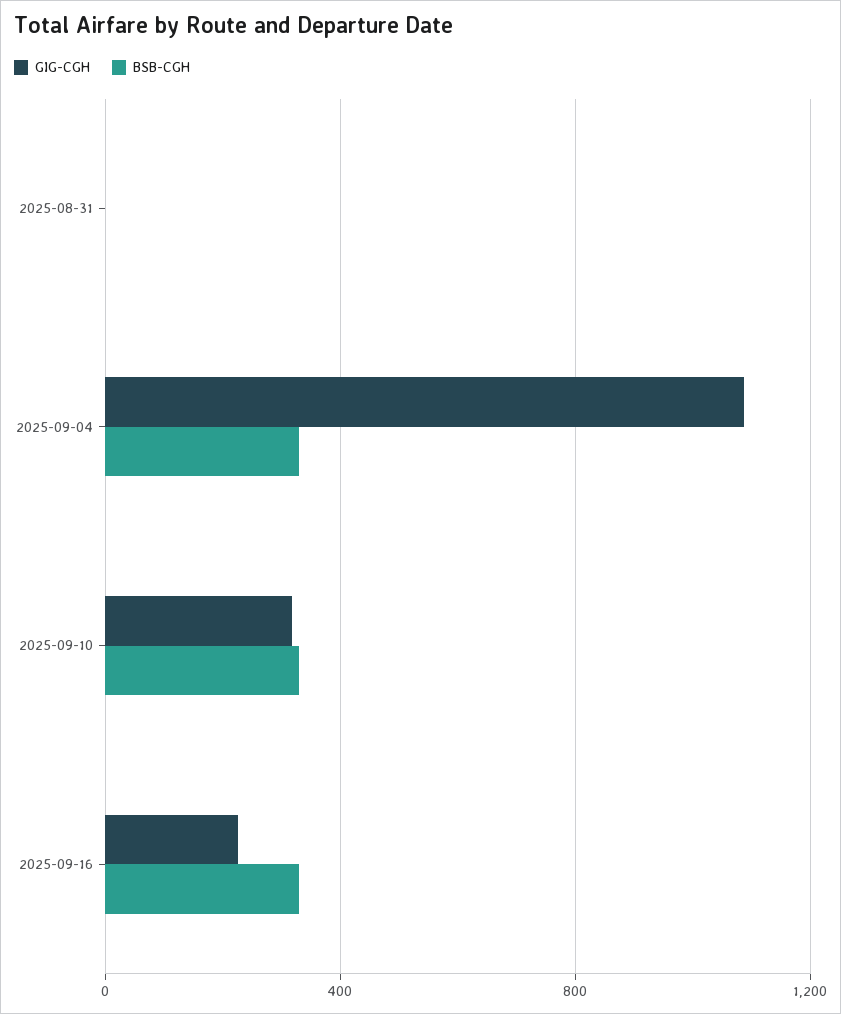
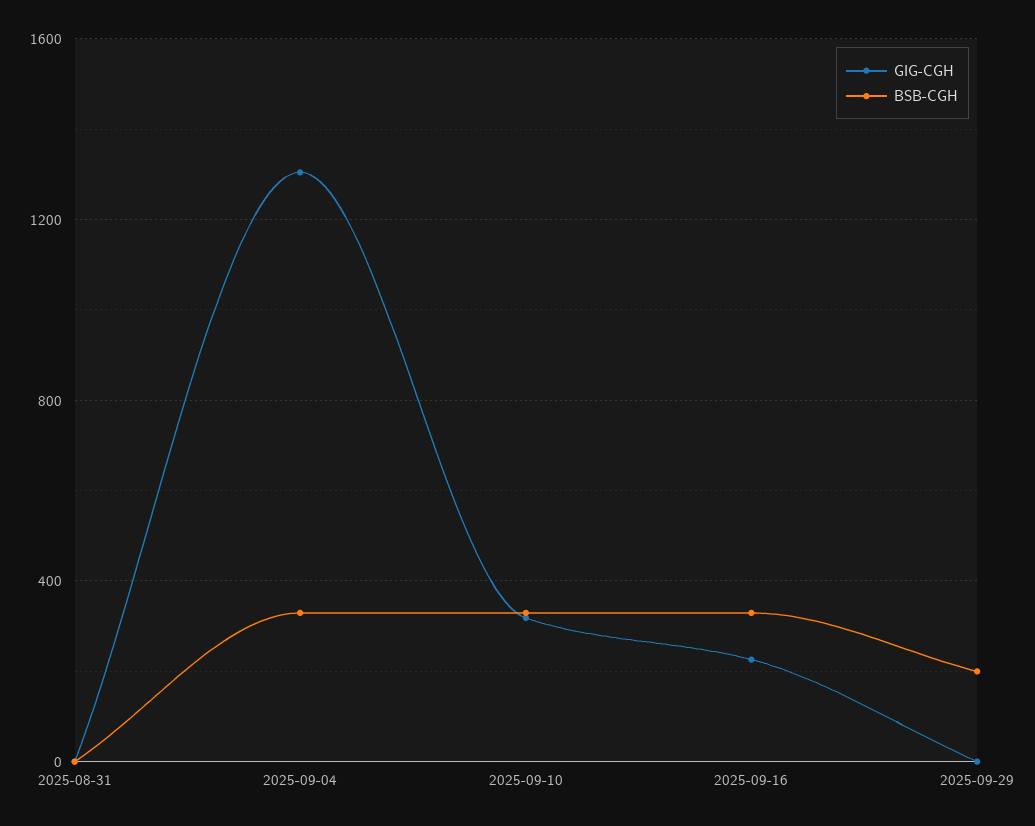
GIG-CGH, 2025-09-04: 1100 -> 1300
GIG-CGH, 2025-09-29: none -> 0
BSB-CGH, 2025-09-29: none -> 200

